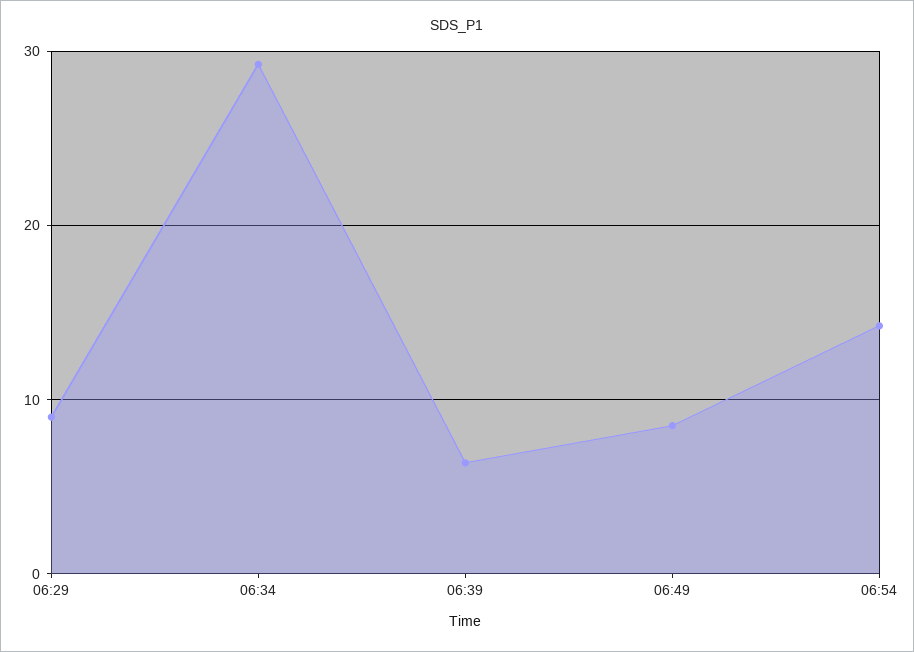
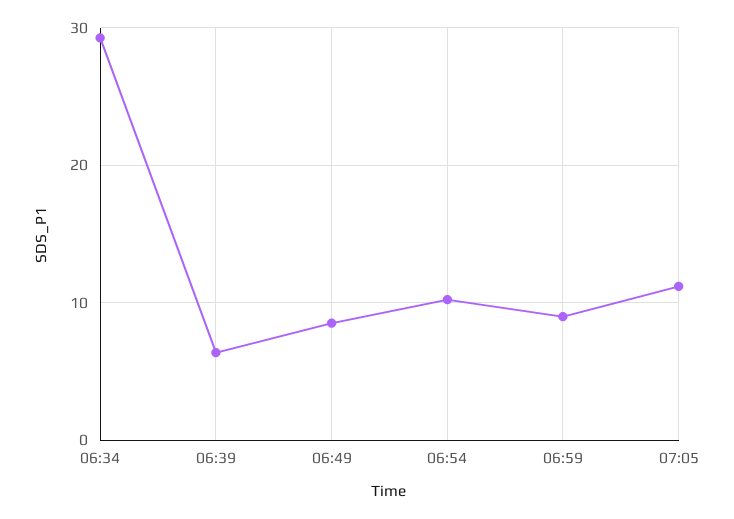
06:29: 9 -> none
06:54: 14 -> 10
06:59: none -> 9
07:05: none -> 11

